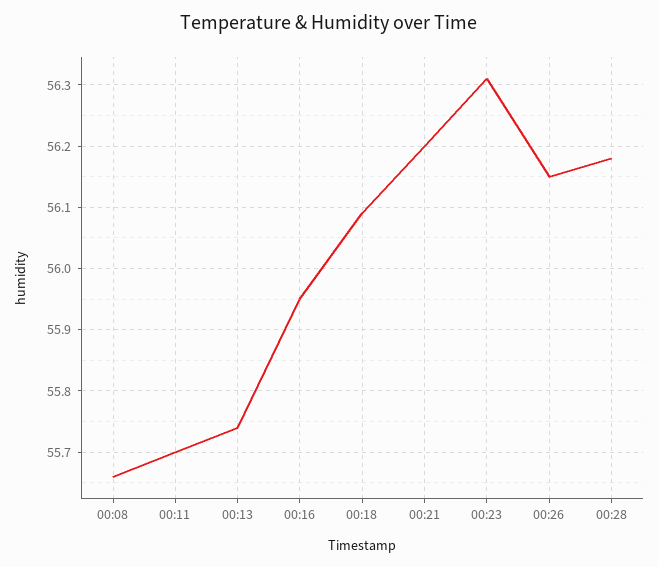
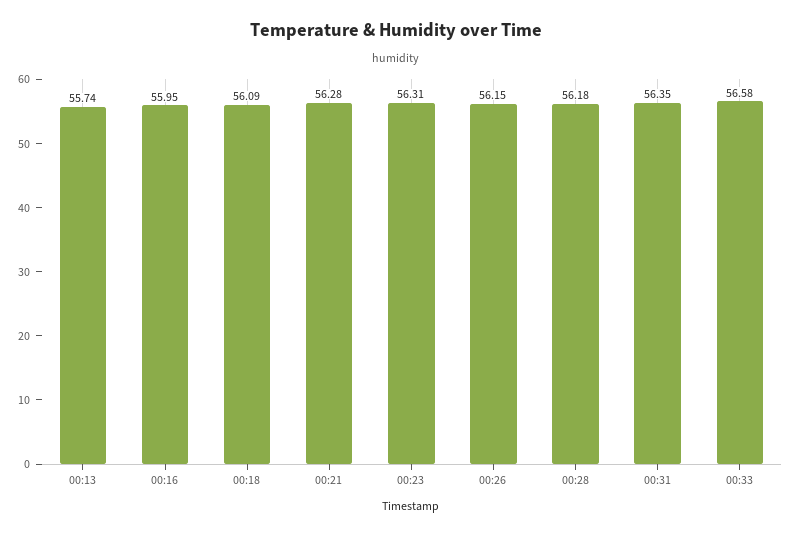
00:08: 55.66 -> none
00:11: 55.7 -> none
00:21: 56.2 -> 56.28
00:31: none -> 56.35
00:33: none -> 56.58

